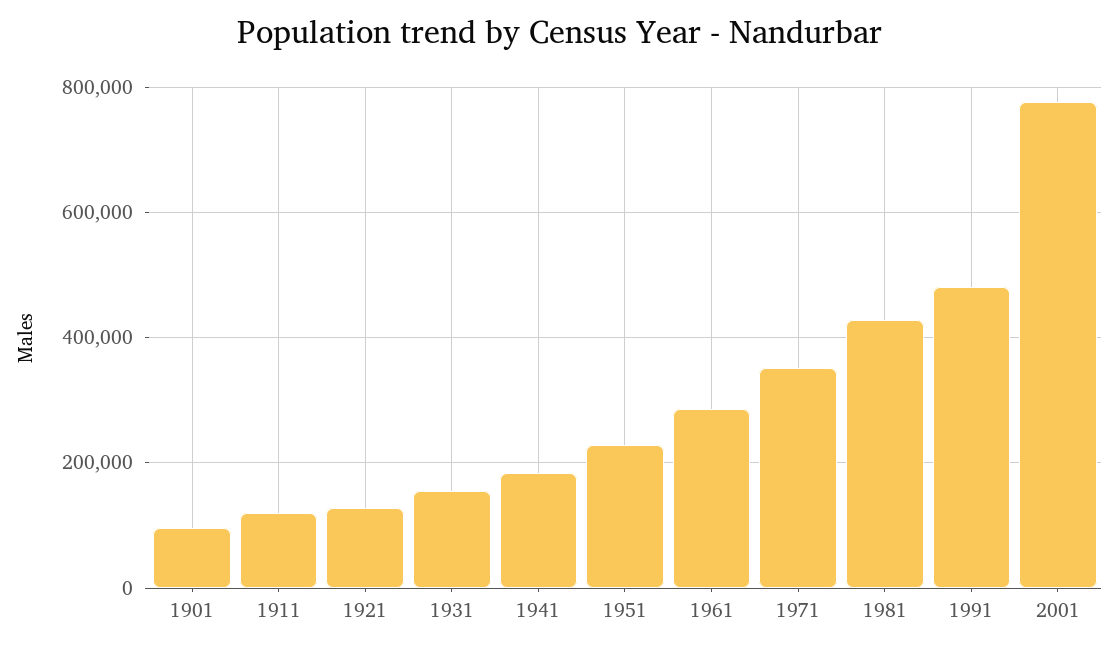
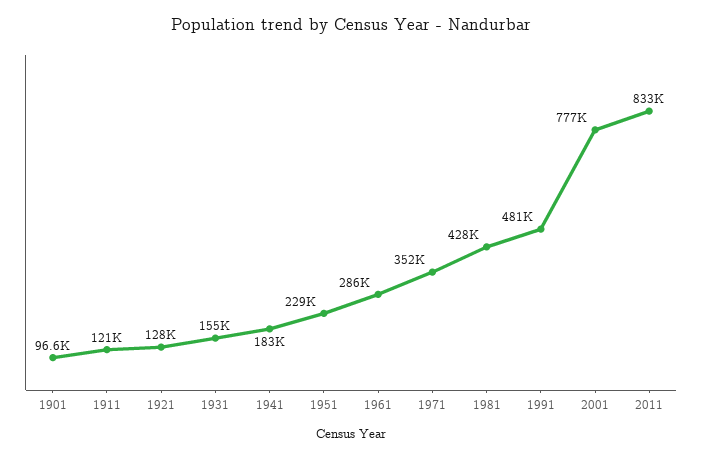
2011: none -> 833000

